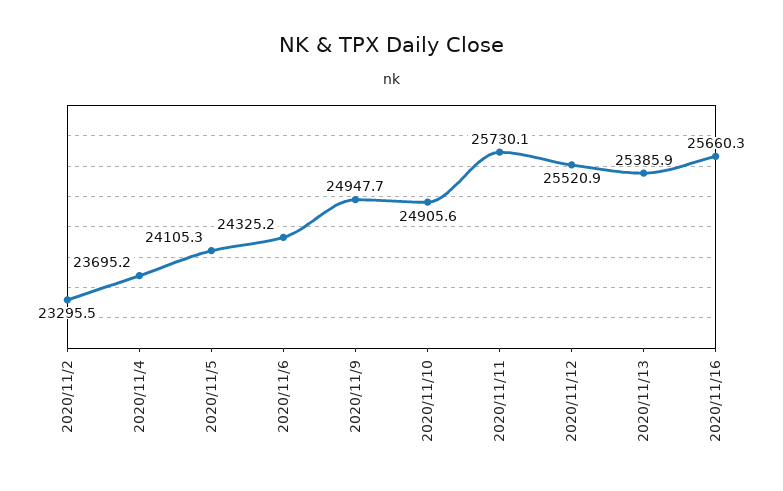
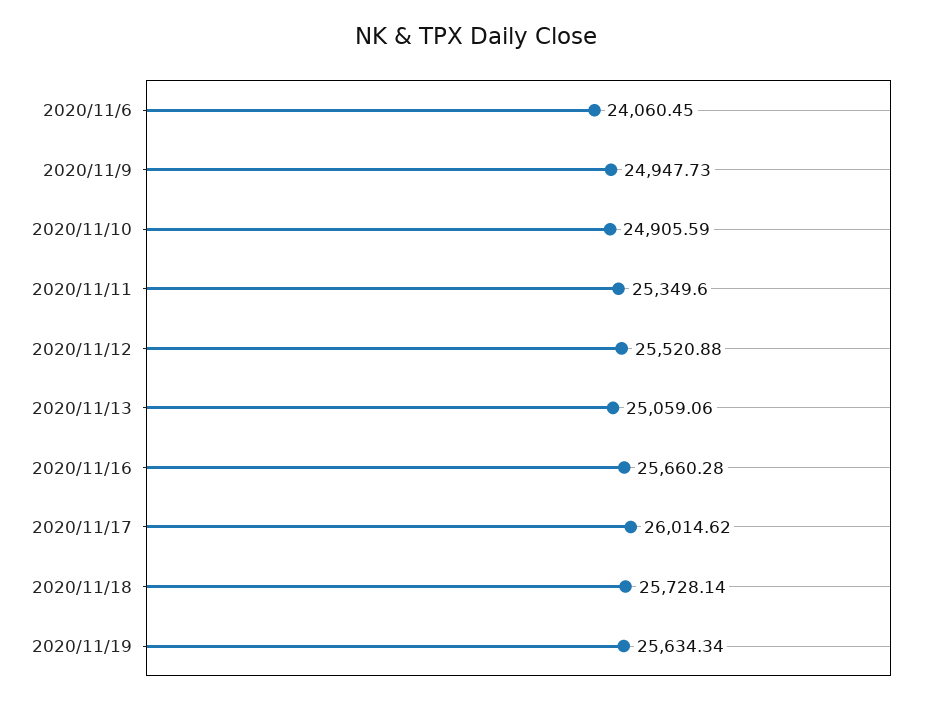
2020/11/2: 23295.5 -> none
2020/11/4: 23695.2 -> none
2020/11/5: 24105.3 -> none
2020/11/6: 24325.2 -> 24060.45
2020/11/11: 25730.1 -> 25349.6
2020/11/13: 25385.9 -> 25059.06
2020/11/17: none -> 26014.62
2020/11/18: none -> 25728.14
2020/11/19: none -> 25634.34

